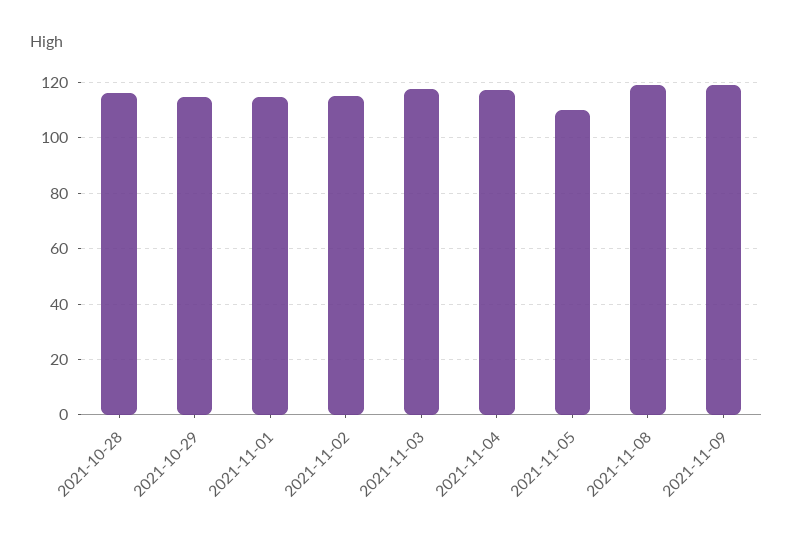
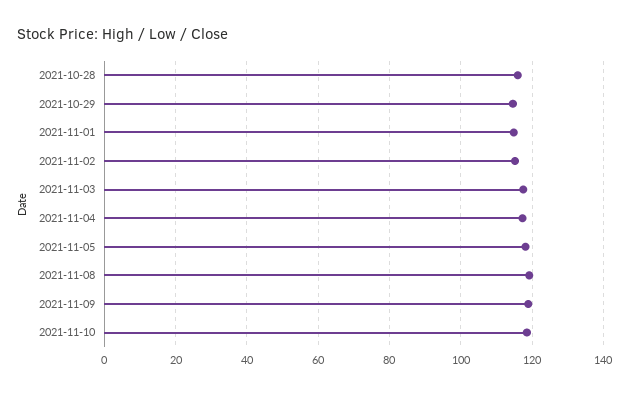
2021-11-05: 110 -> 118
2021-11-10: none -> 118

